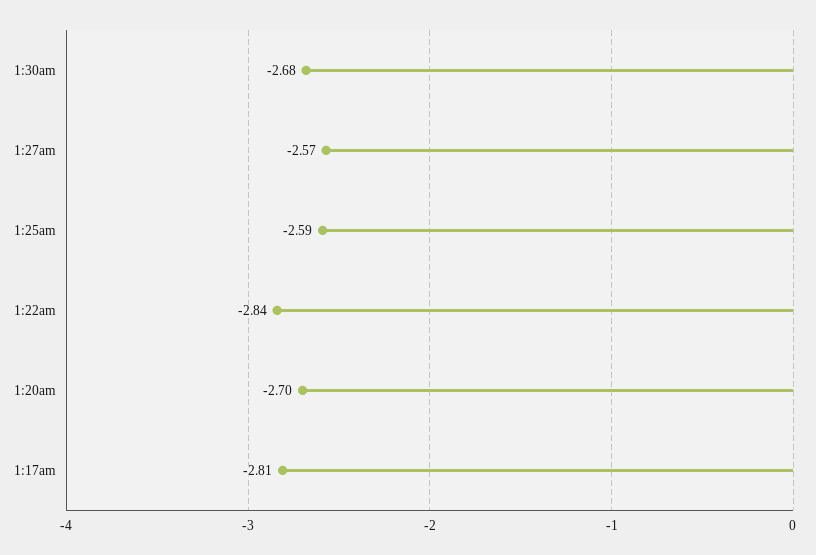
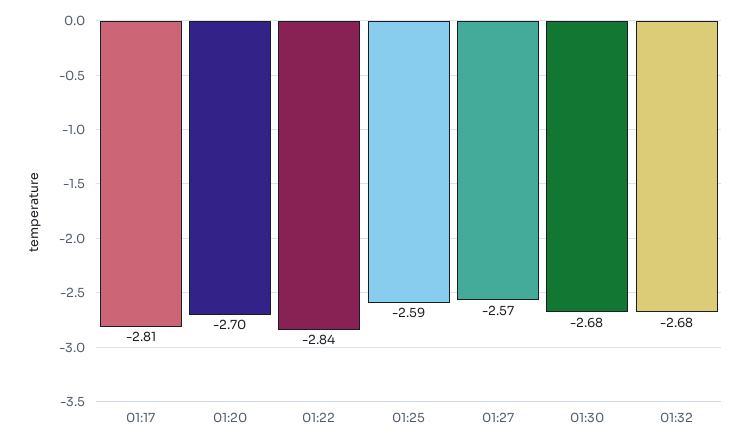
01:32: none -> -2.68

